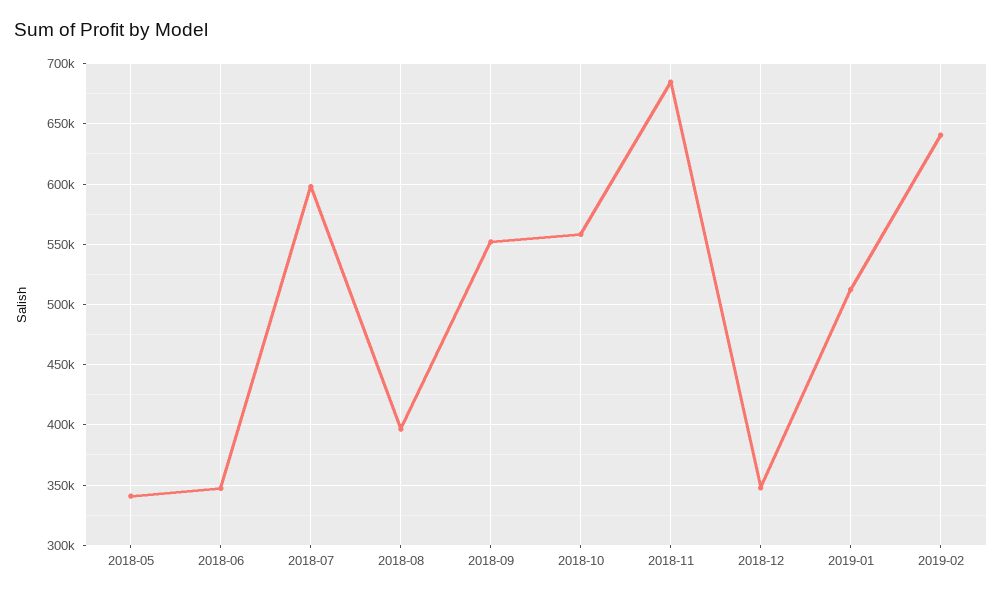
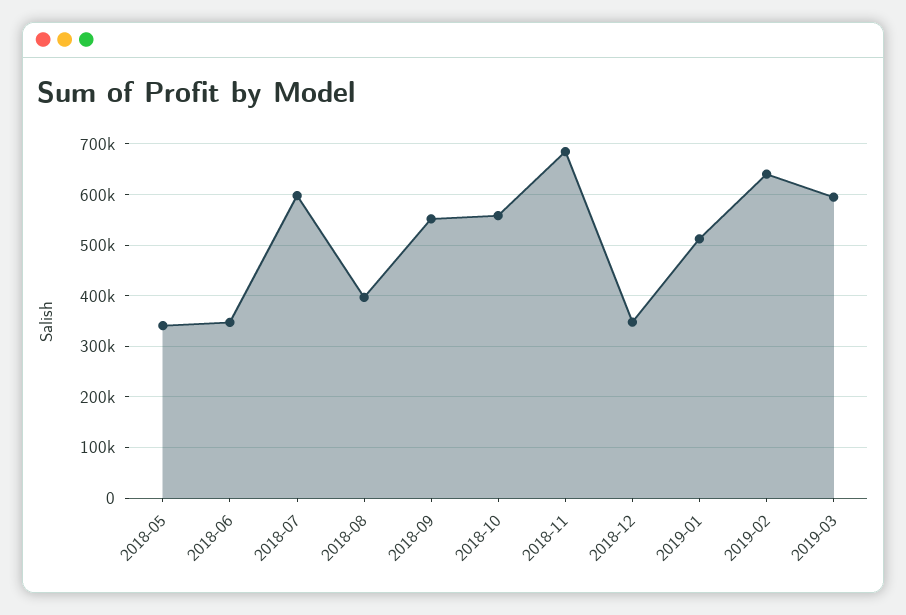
2019-03: none -> 600000

